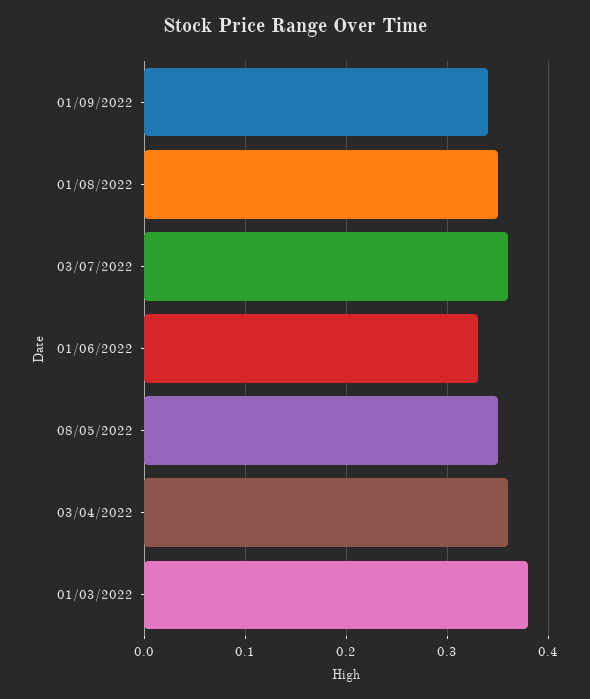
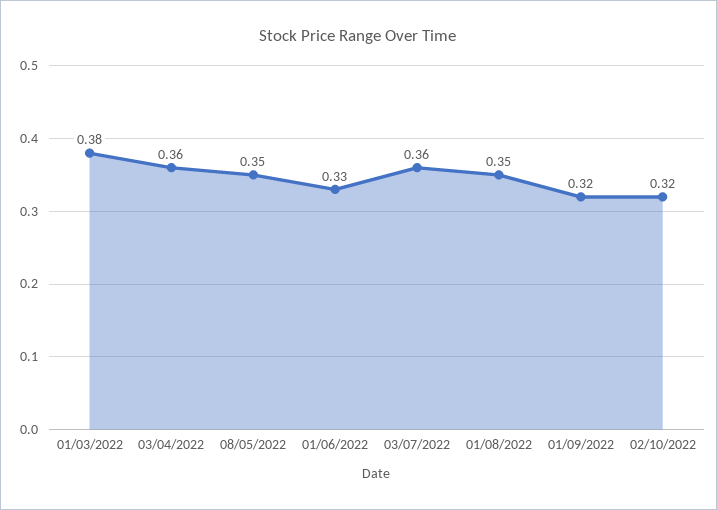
01/09/2022: 0.34 -> 0.32
02/10/2022: none -> 0.32

